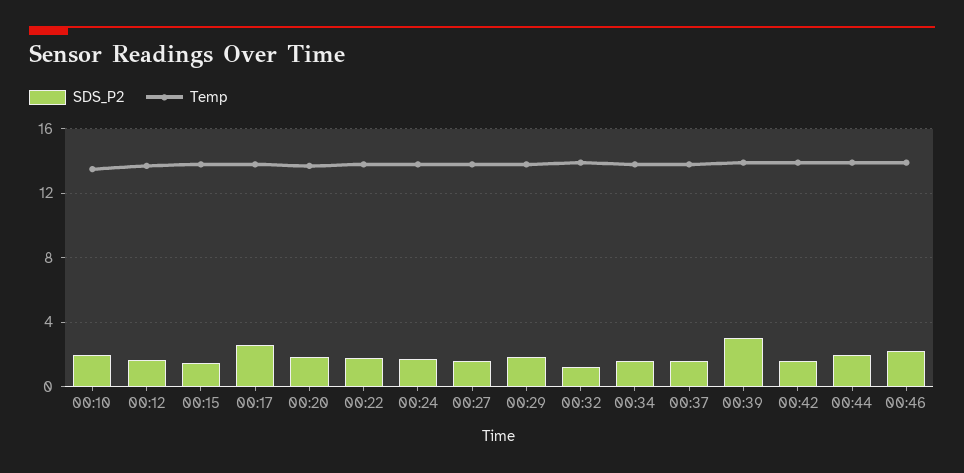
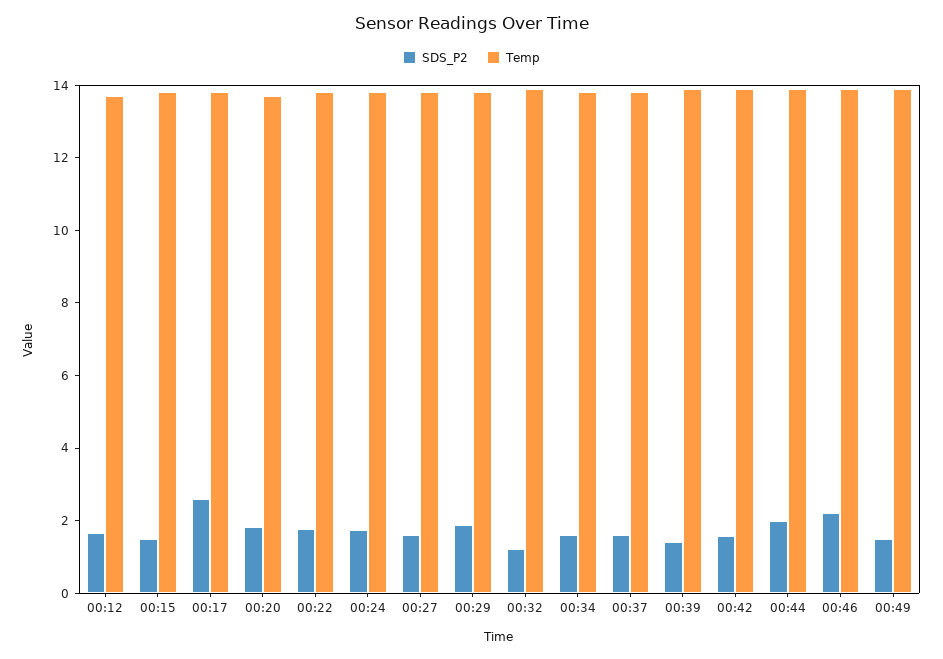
SDS_P2, 00:10: 2 -> none
Temp, 00:10: 13.5 -> none
SDS_P2, 00:39: 3 -> 1.5
SDS_P2, 00:49: none -> 1.5
Temp, 00:49: none -> 14

